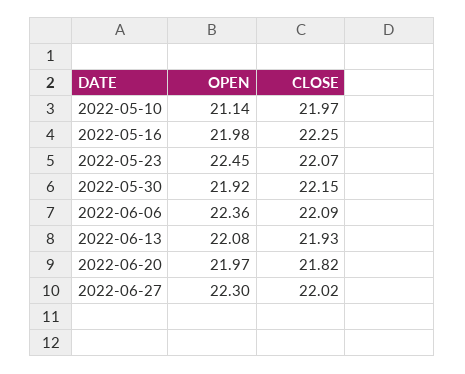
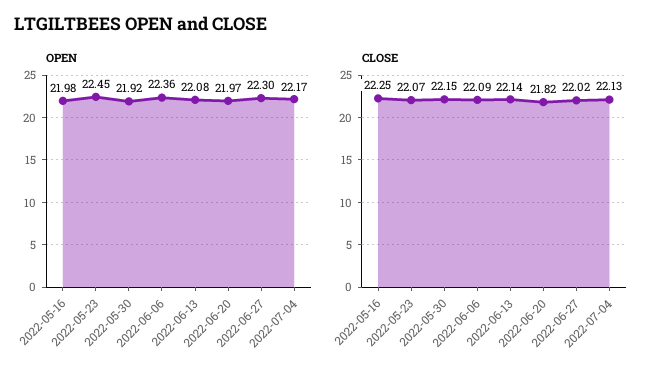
OPEN, 2022-05-10: 21.14 -> none
CLOSE, 2022-05-10: 21.97 -> none
CLOSE, 2022-06-13: 21.93 -> 22.14
OPEN, 2022-07-04: none -> 22.17
CLOSE, 2022-07-04: none -> 22.13

